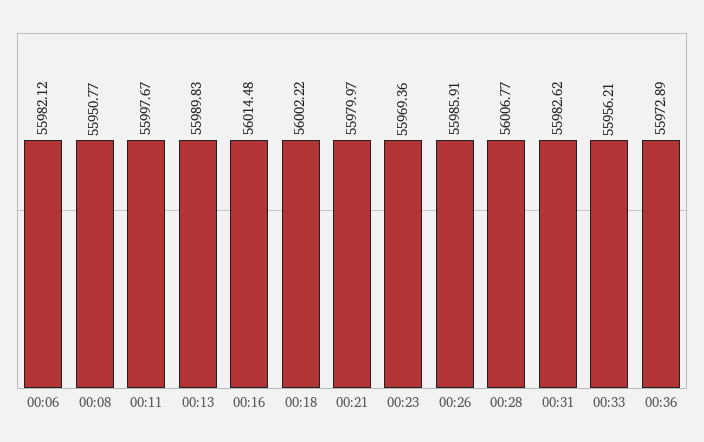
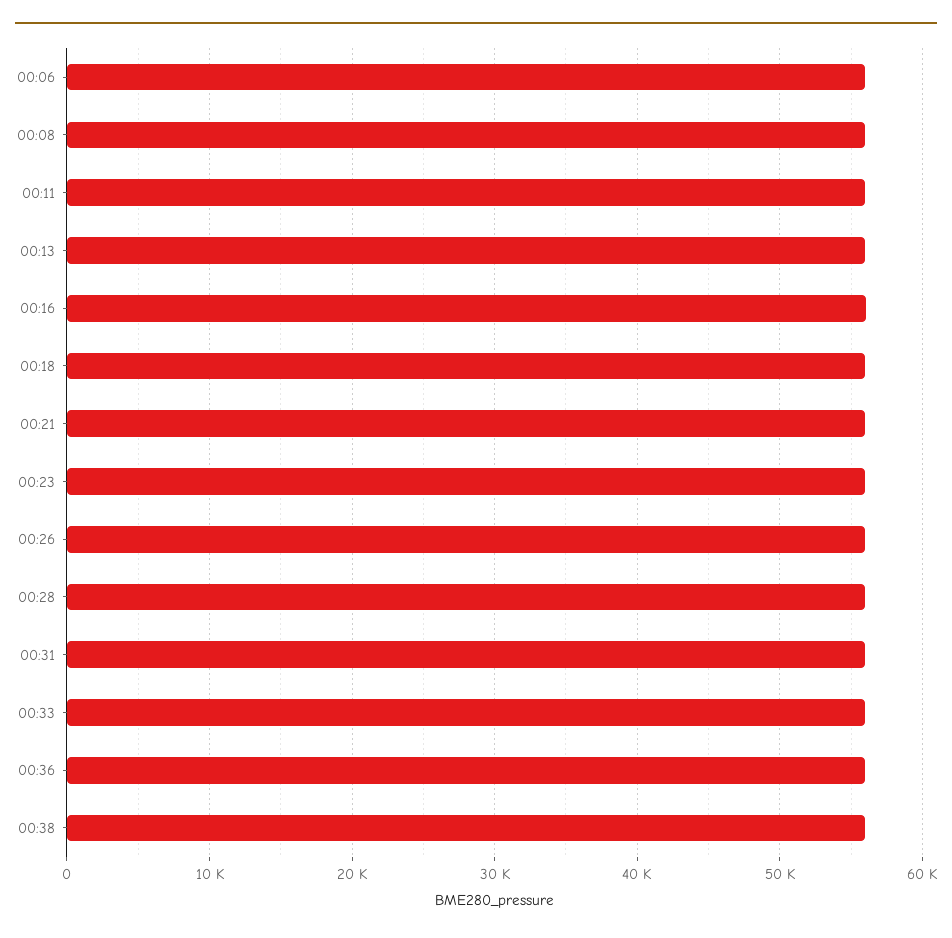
00:38: none -> 56000

